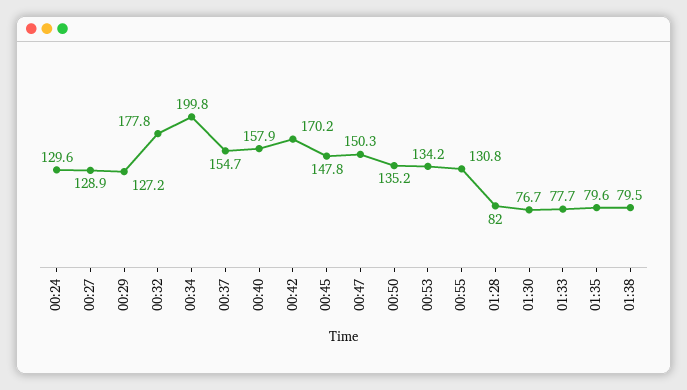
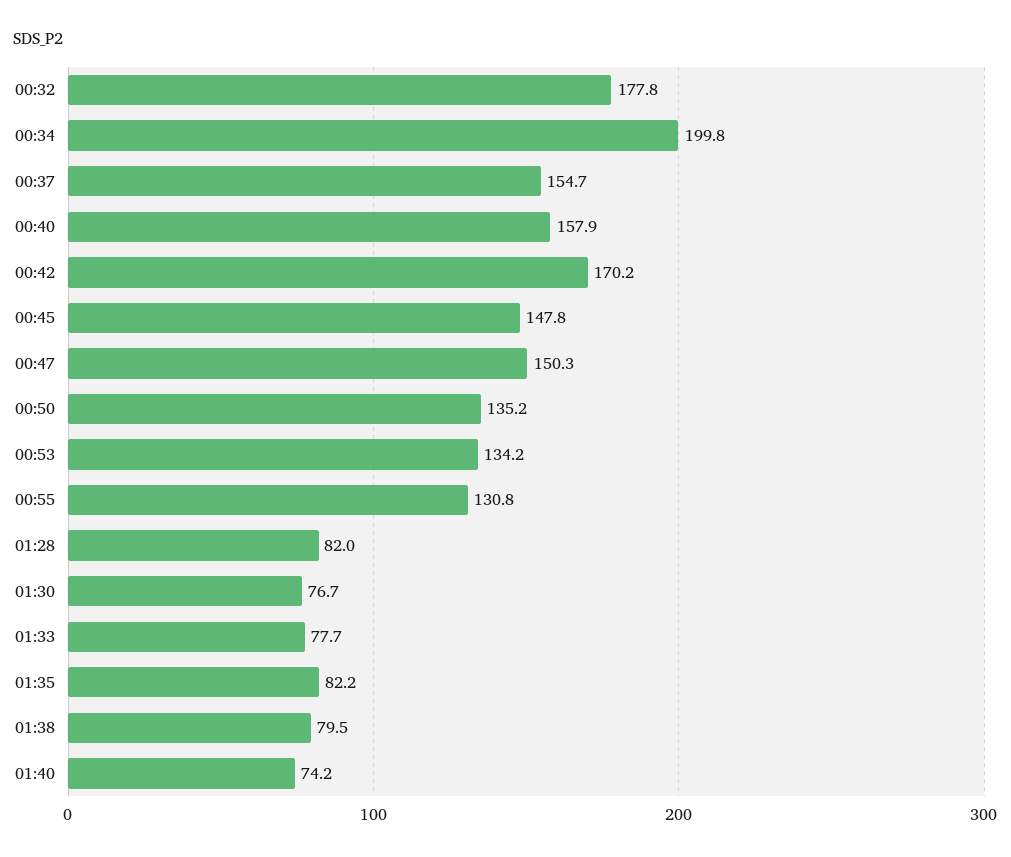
00:24: 129.6 -> none
00:27: 128.9 -> none
00:29: 127.2 -> none
01:35: 79.6 -> 82.2
01:40: none -> 74.2

